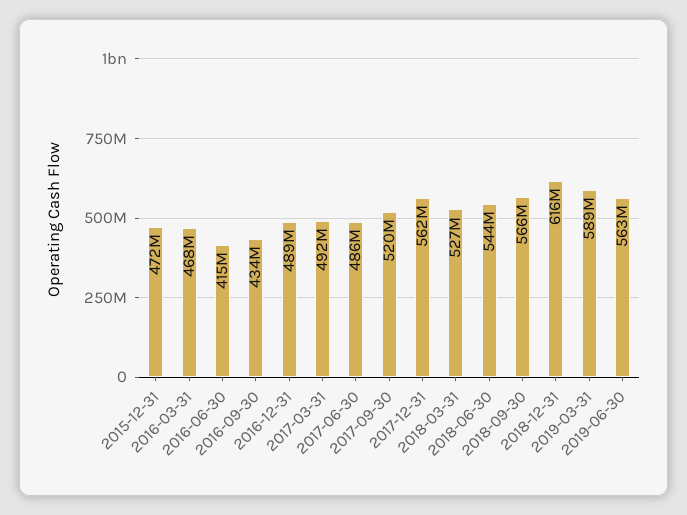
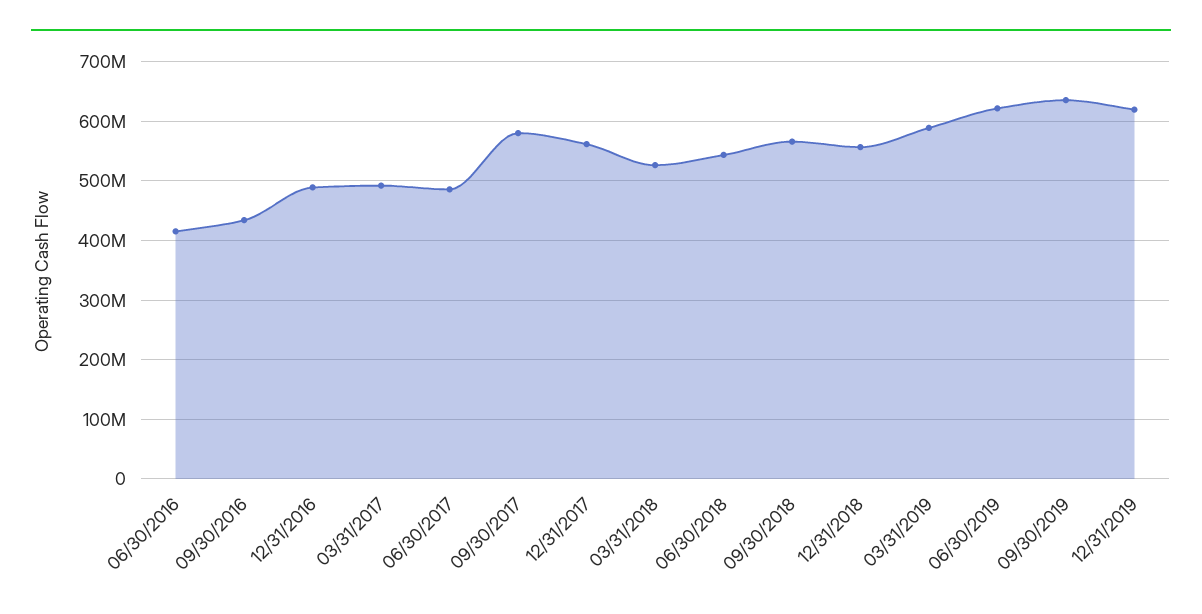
2015-12-31: 472000000 -> none
2016-03-31: 468000000 -> none
2017-09-30: 520000000 -> 580000000
2018-12-31: 616000000 -> 560000000
2019-06-30: 563000000 -> 620000000
09/30/2019: none -> 640000000
12/31/2019: none -> 620000000

